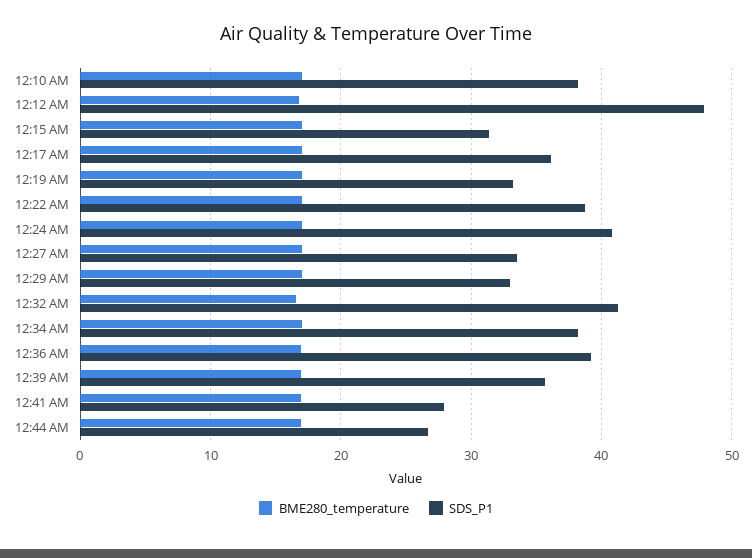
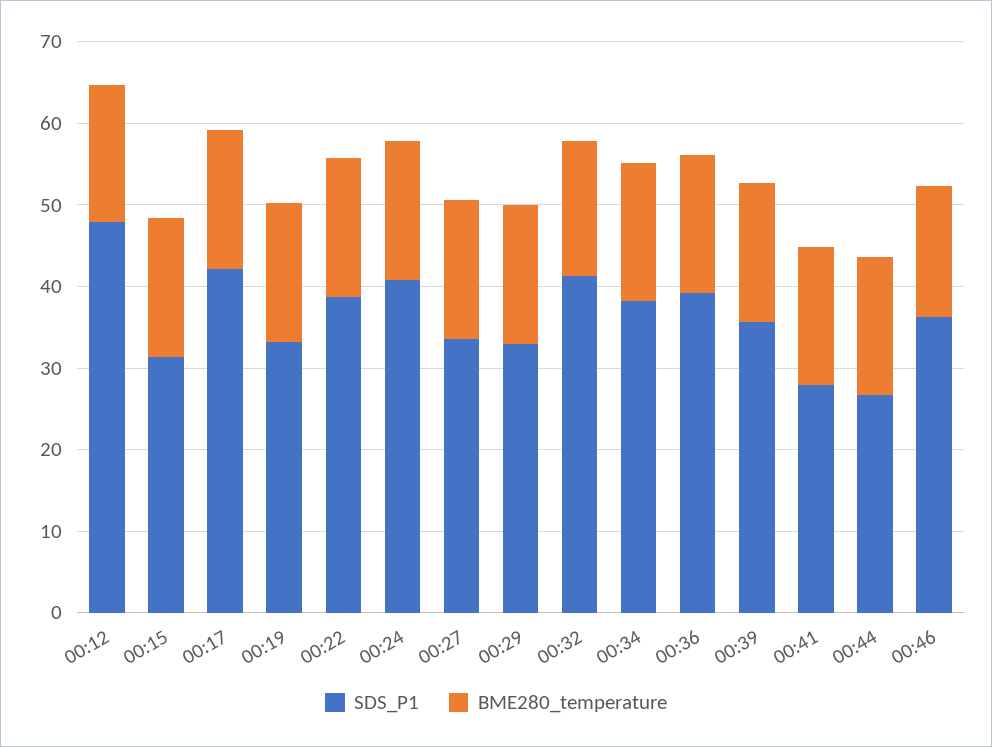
BME280_temperature, 12:10 AM: 17 -> none
SDS_P1, 12:10 AM: 38 -> none
SDS_P1, 12:17 AM: 36 -> 42
SDS_P1, 00:46: none -> 36
BME280_temperature, 00:46: none -> 16

